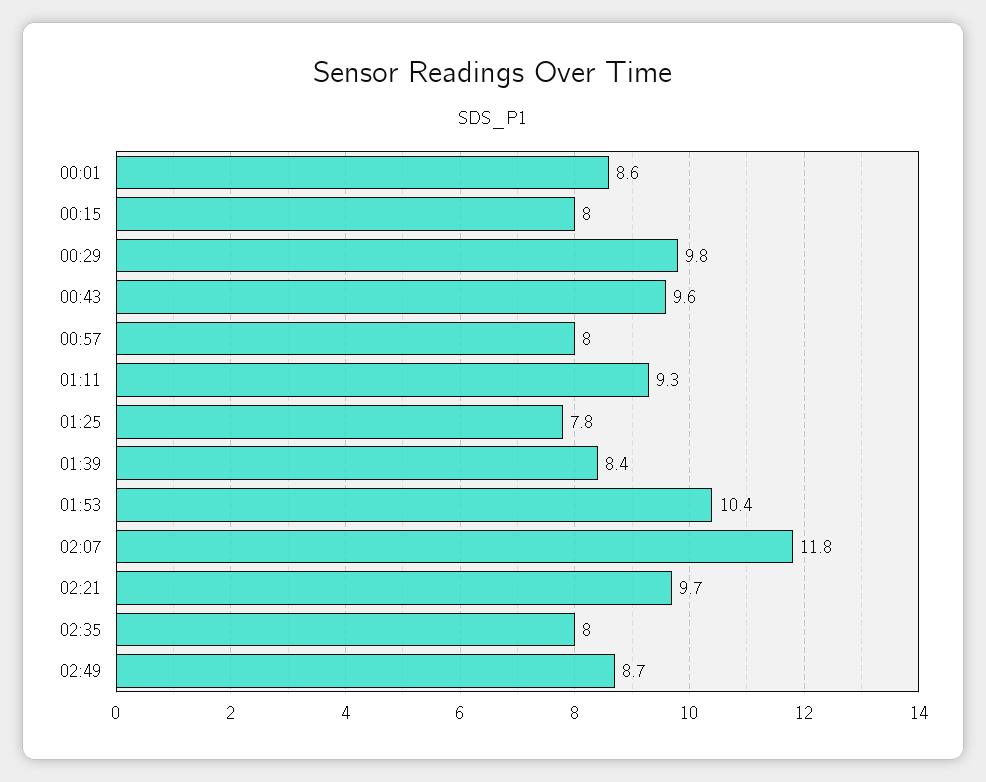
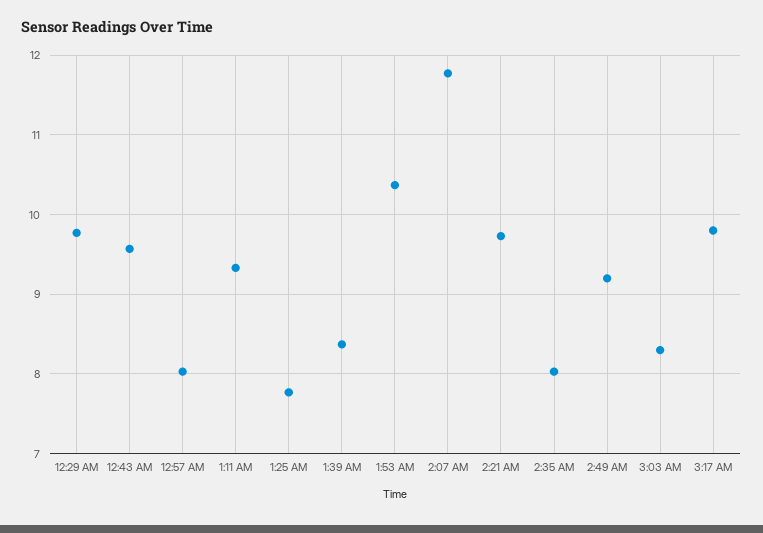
00:01: 8.6 -> none
00:15: 8 -> none
02:49: 8.7 -> 9.2
3:03 AM: none -> 8.3
3:17 AM: none -> 9.8

